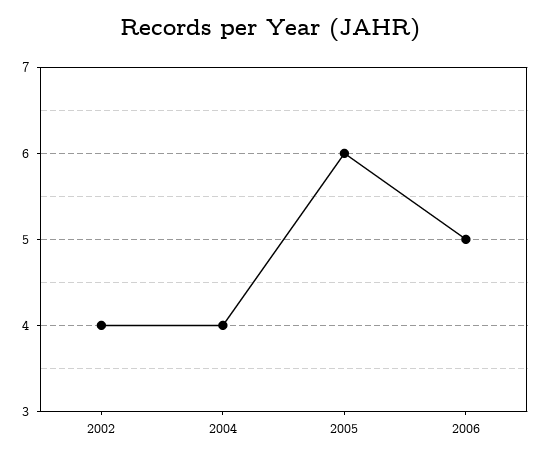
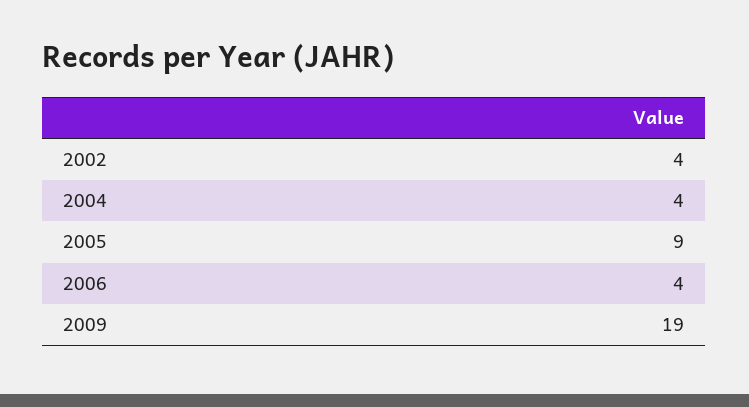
2005: 6 -> 9
2006: 5 -> 4
2009: none -> 19

